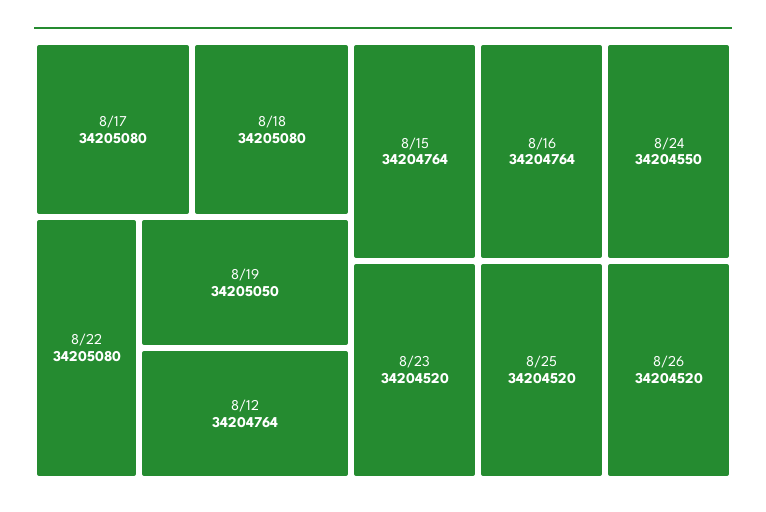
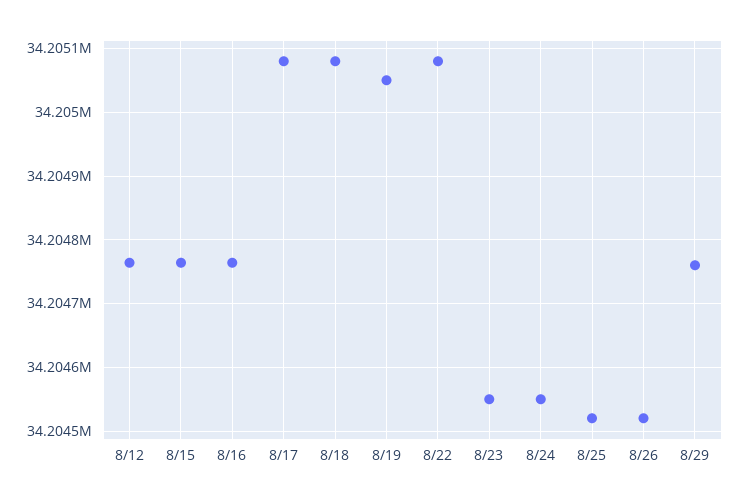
8/23: 34204520 -> 34204550
8/29: none -> 34204760

